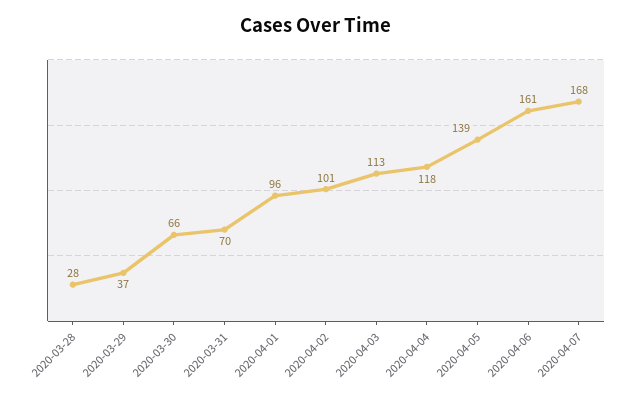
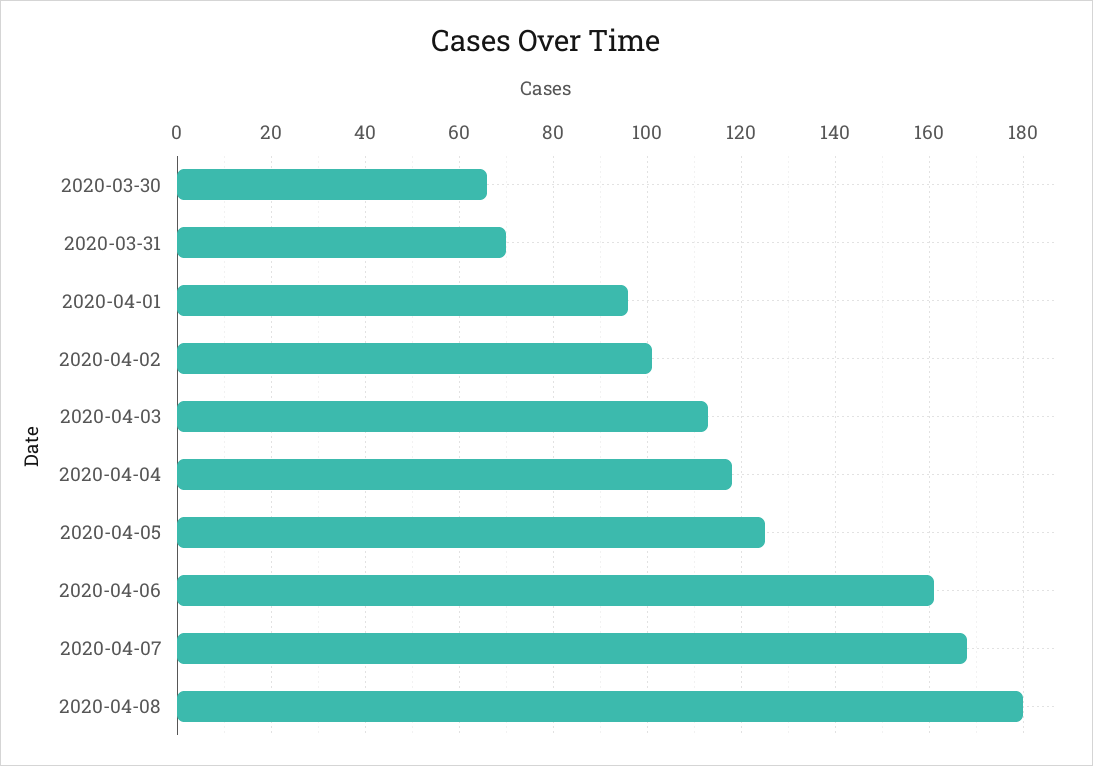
2020-03-28: 28 -> none
2020-03-29: 37 -> none
2020-04-05: 139 -> 125
2020-04-08: none -> 180

